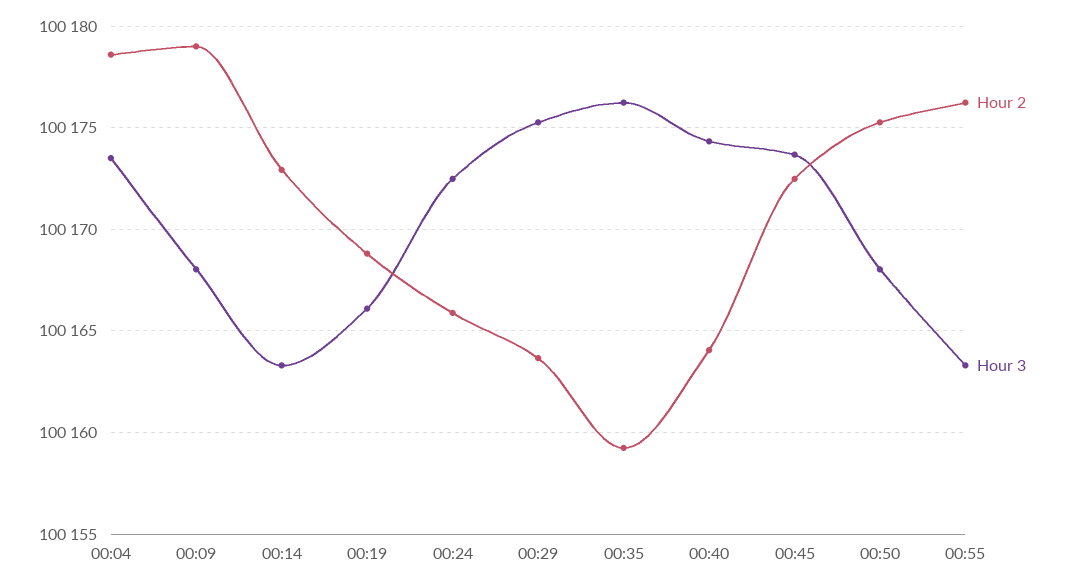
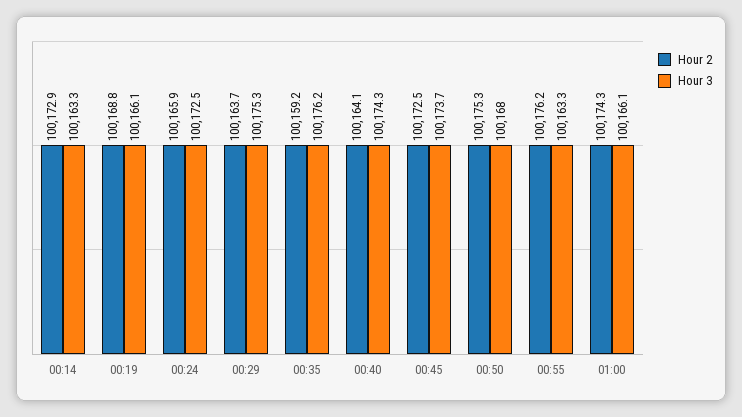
Hour 2, 00:04: 100178.5 -> none
Hour 3, 00:04: 100173.5 -> none
Hour 2, 00:09: 100179 -> none
Hour 3, 00:09: 100168 -> none
Hour 2, 01:00: none -> 100174.3
Hour 3, 01:00: none -> 100166.1

